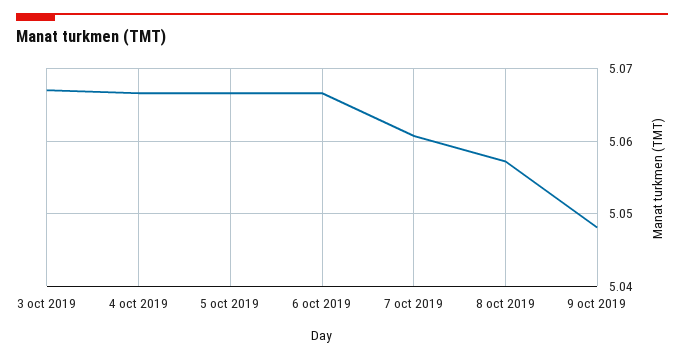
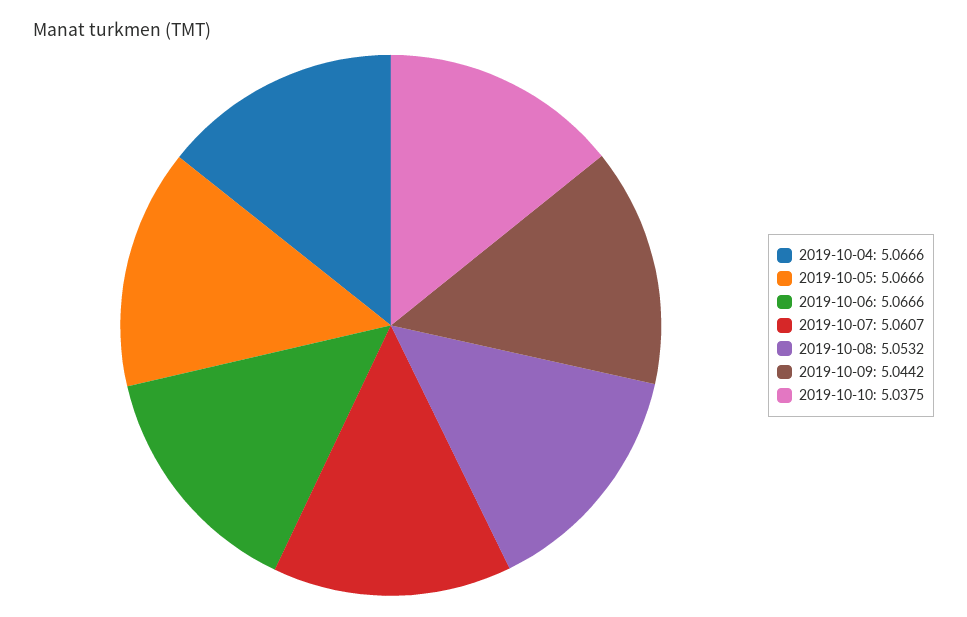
3 oct 2019: 5.067 -> none
8 oct 2019: 5.057 -> 5.0532
9 oct 2019: 5.048 -> 5.0442
2019-10-10: none -> 5.0375

